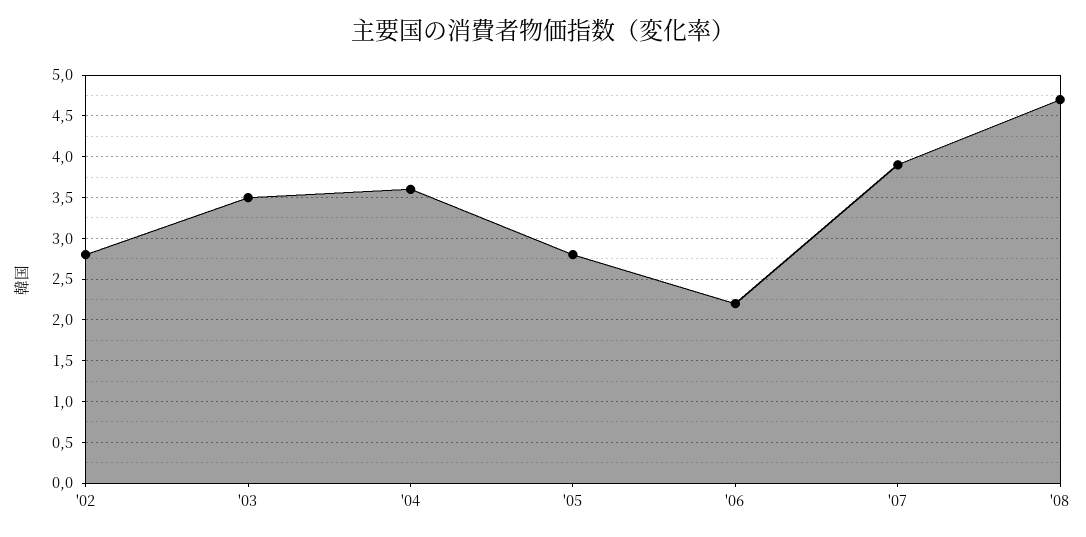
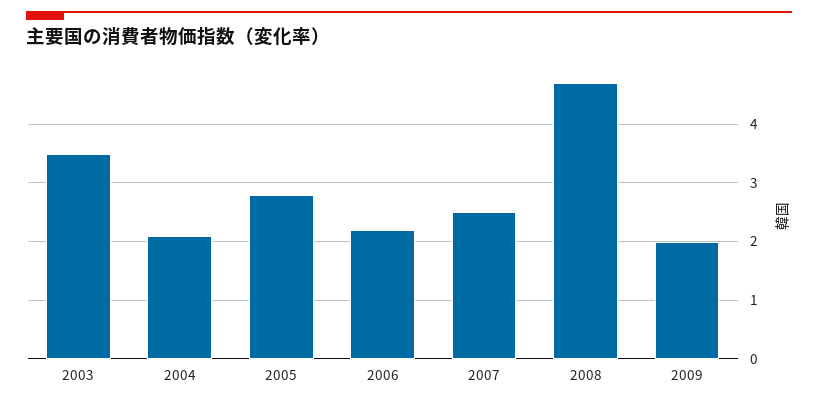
'02: 2.8 -> none
'04: 3.6 -> 2
'07: 3.9 -> 2.5
2009: none -> 2

